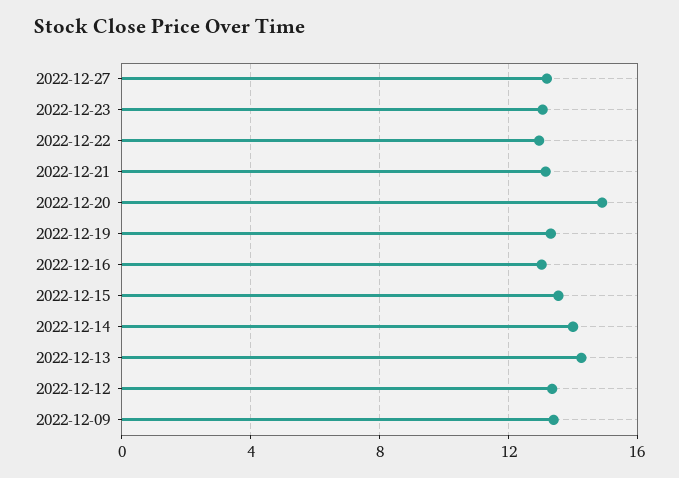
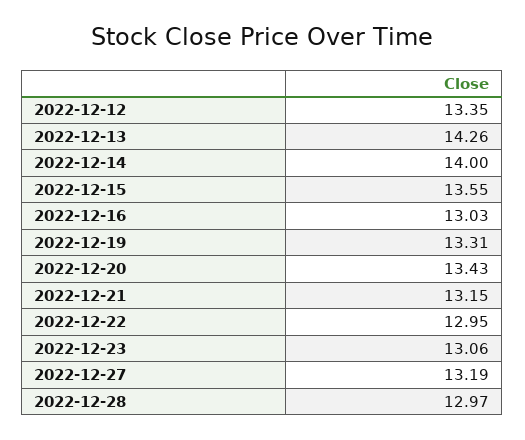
2022-12-20: 15 -> 13.43
2022-12-09: 13.5 -> none
2022-12-28: none -> 12.97

